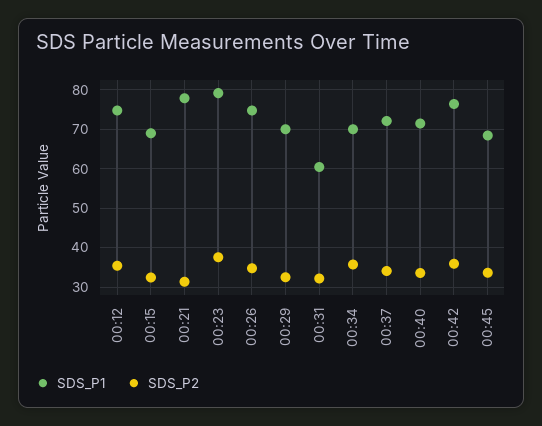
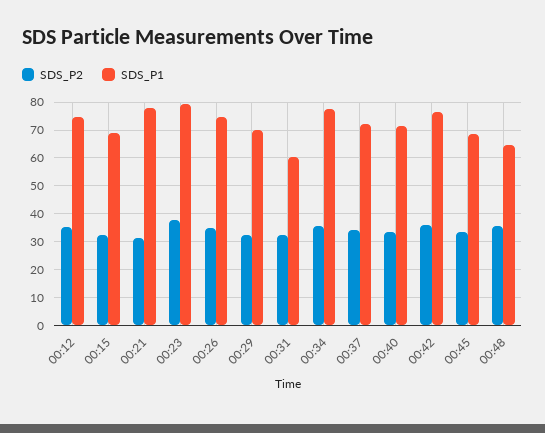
SDS_P1, 00:34: 70 -> 77.5
SDS_P2, 00:48: none -> 35
SDS_P1, 00:48: none -> 65

